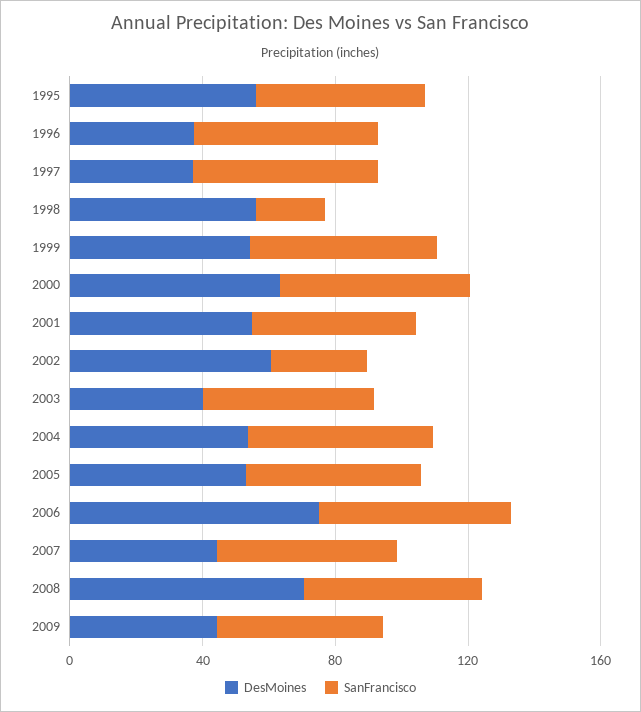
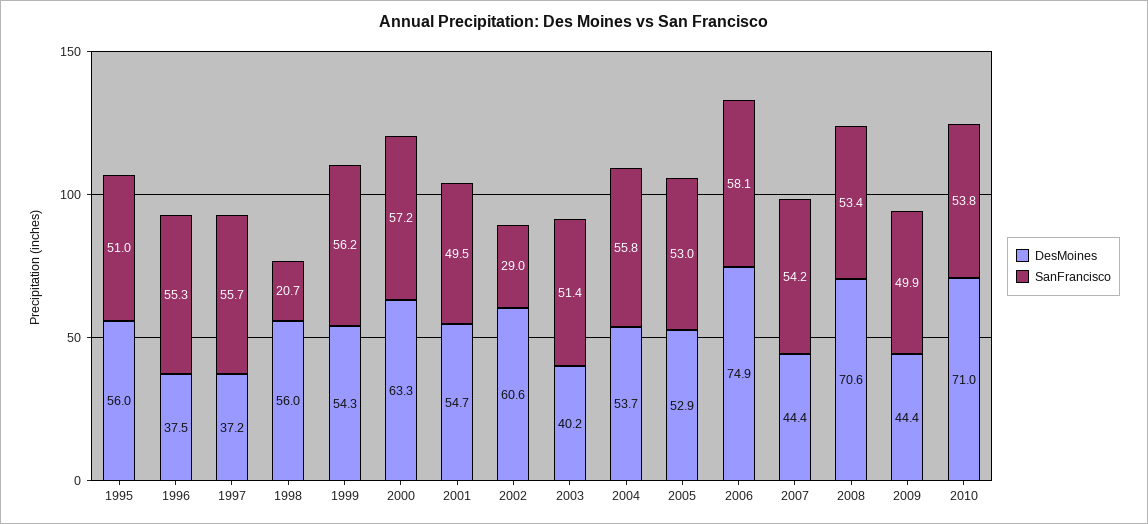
DesMoines, 2010: none -> 71
SanFrancisco, 2010: none -> 53.8

